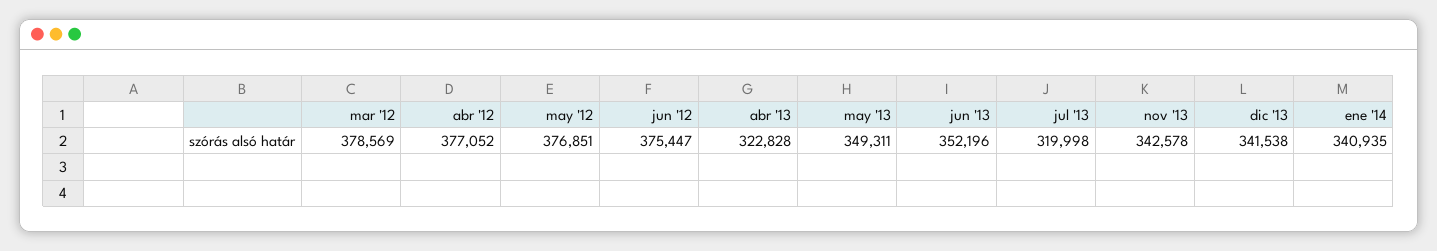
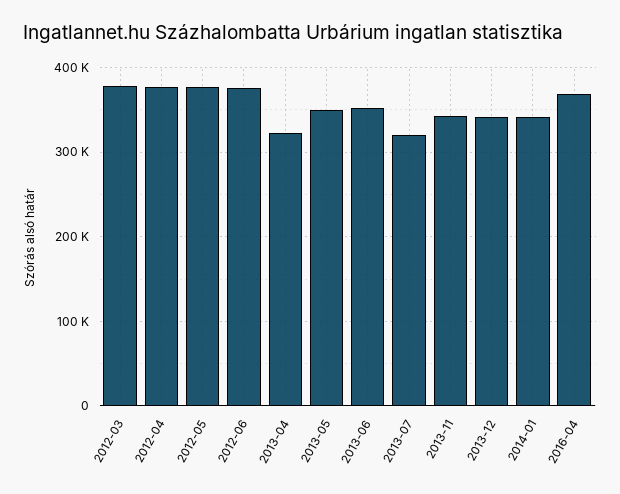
2016-04: none -> 370000

